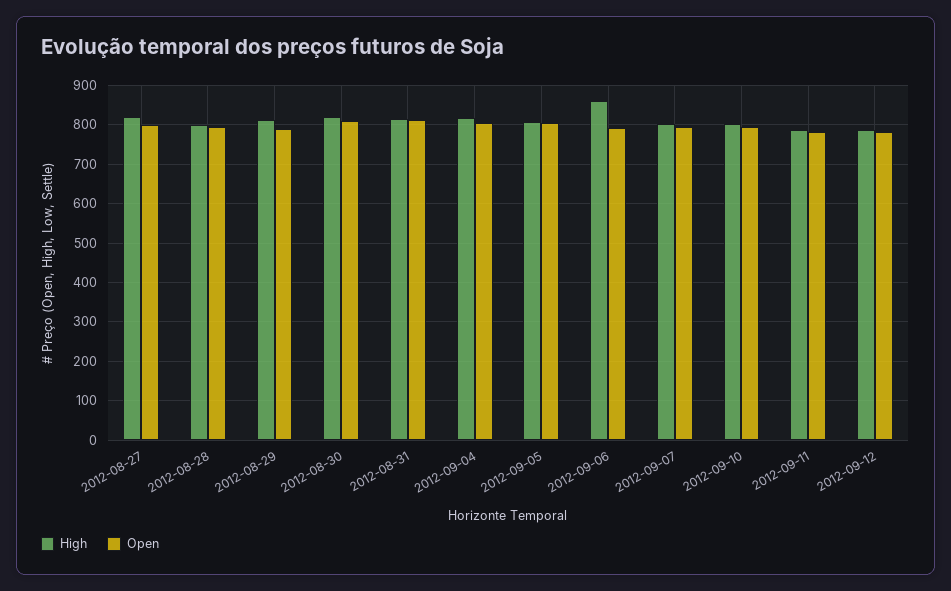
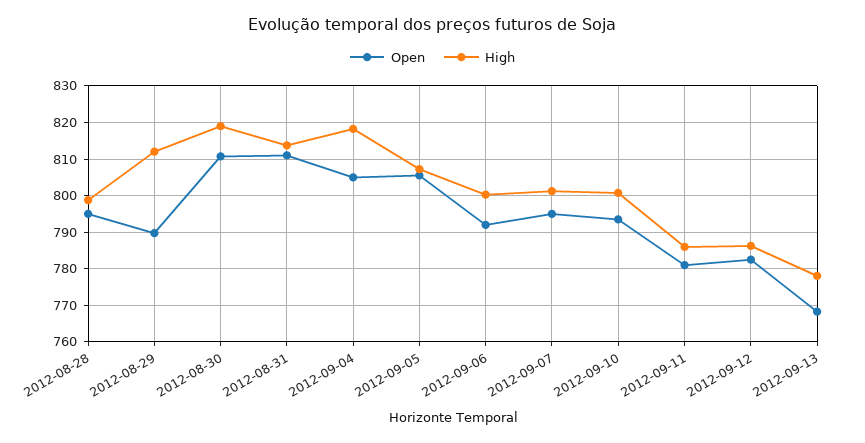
High, 2012-08-27: 820 -> none
Open, 2012-08-27: 800 -> none
High, 2012-09-06: 860 -> 800
Open, 2012-09-13: none -> 768
High, 2012-09-13: none -> 778

